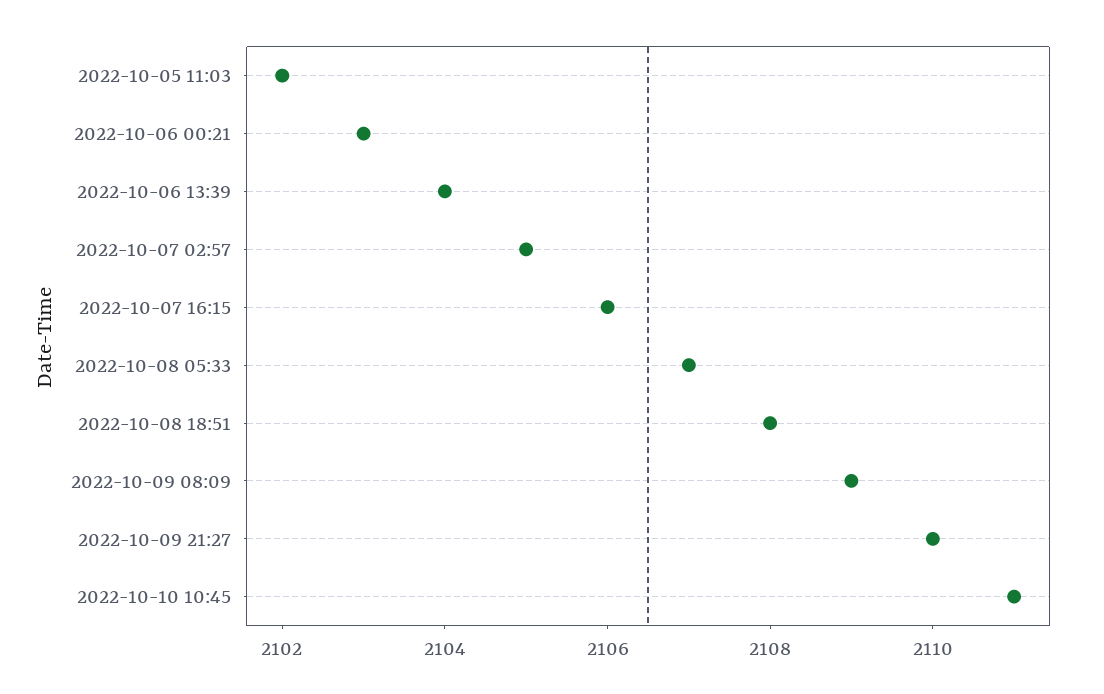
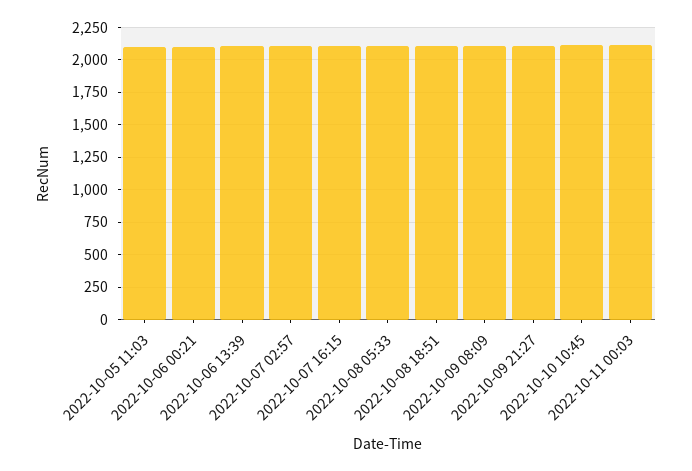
2022-10-11 00:03: none -> 2100

